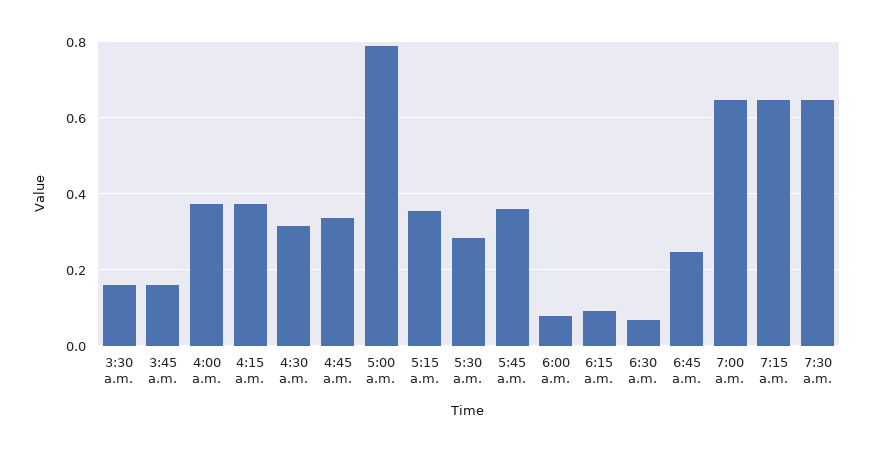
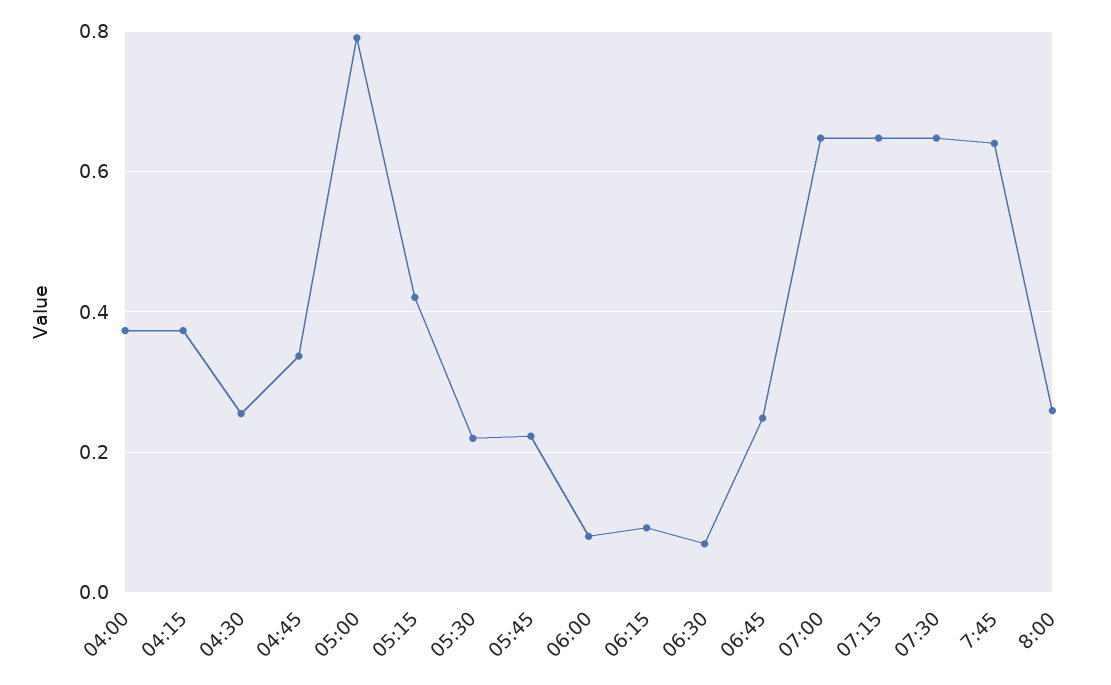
3:30 a.m.: 0.16 -> none
3:45 a.m.: 0.16 -> none
4:30 a.m.: 0.32 -> 0.26
5:15 a.m.: 0.36 -> 0.42
5:30 a.m.: 0.28 -> 0.22
5:45 a.m.: 0.36 -> 0.22
7:45: none -> 0.64
8:00: none -> 0.26

